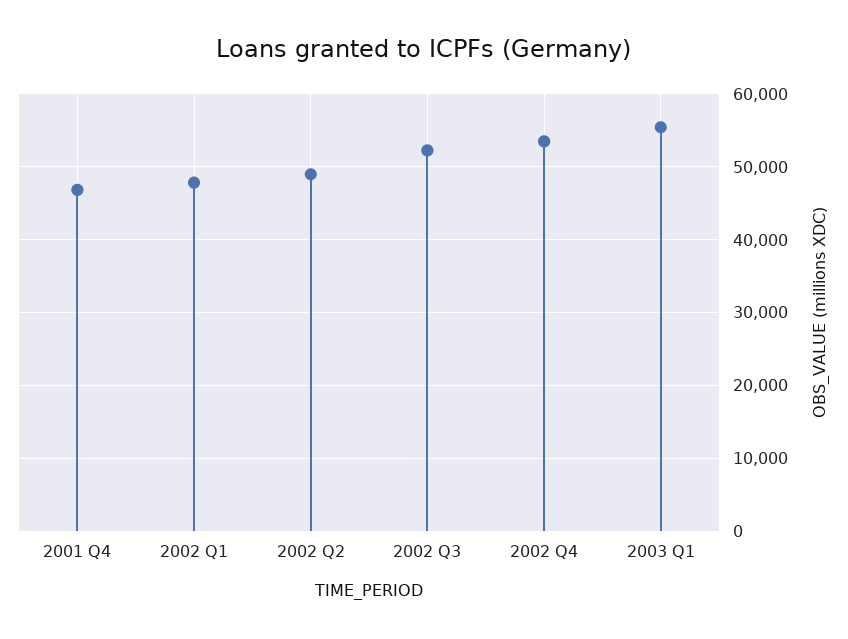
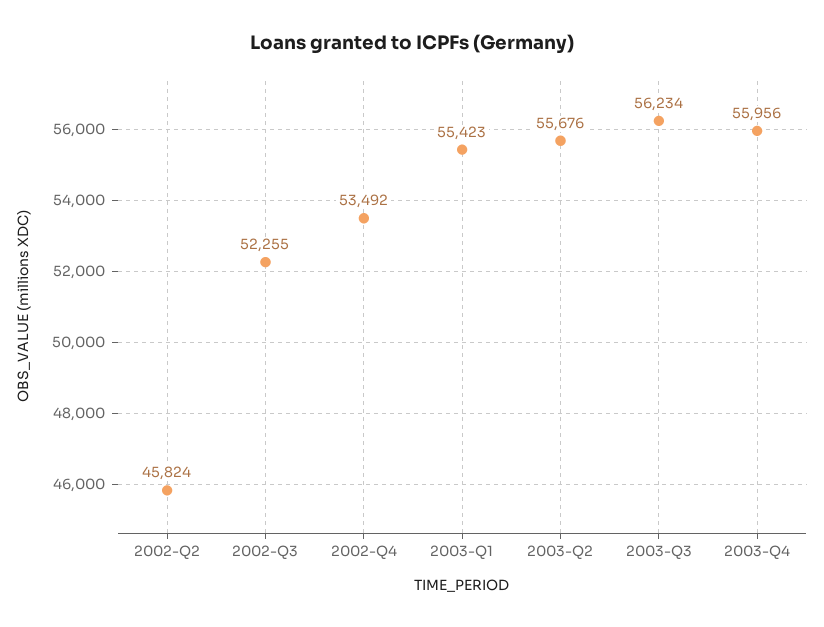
2001 Q4: 47000 -> none
2002 Q1: 48000 -> none
2002 Q2: 49000 -> 45824
2003-Q2: none -> 55676
2003-Q3: none -> 56234
2003-Q4: none -> 55956

